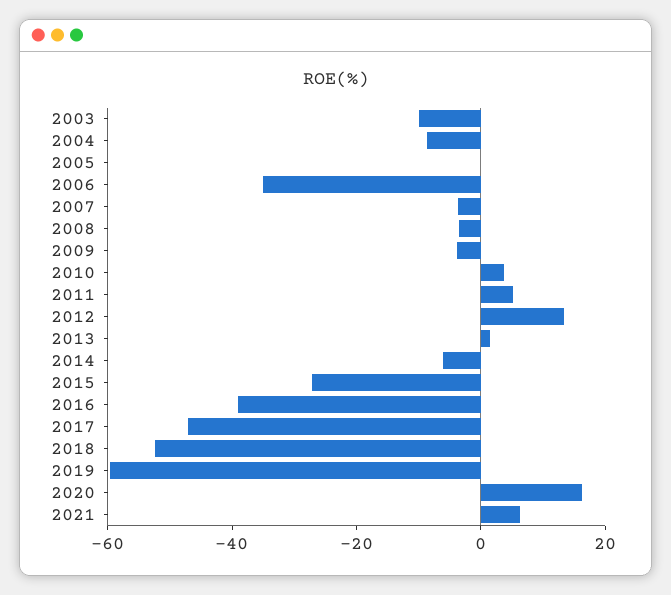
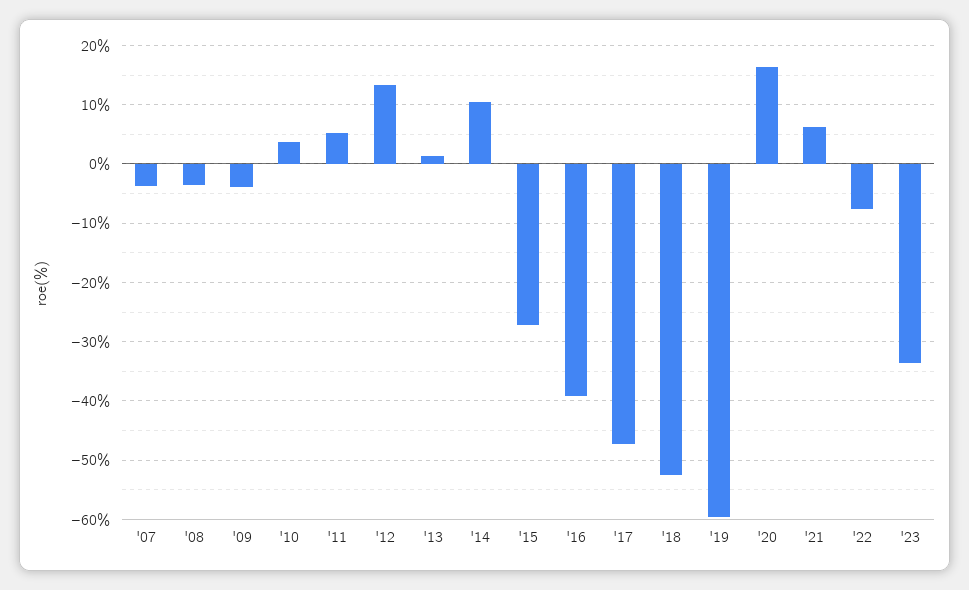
2003: -10 -> none
2004: -10 -> none
2005: 0 -> none
2006: -35 -> none
2014: -5 -> 10
'22: none -> -8
'23: none -> -34

